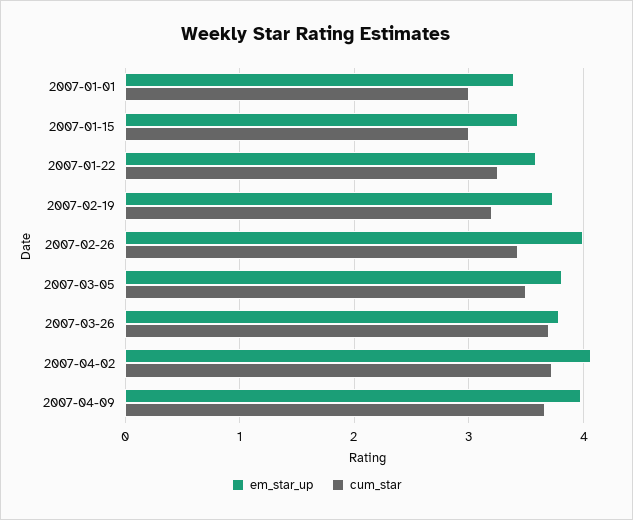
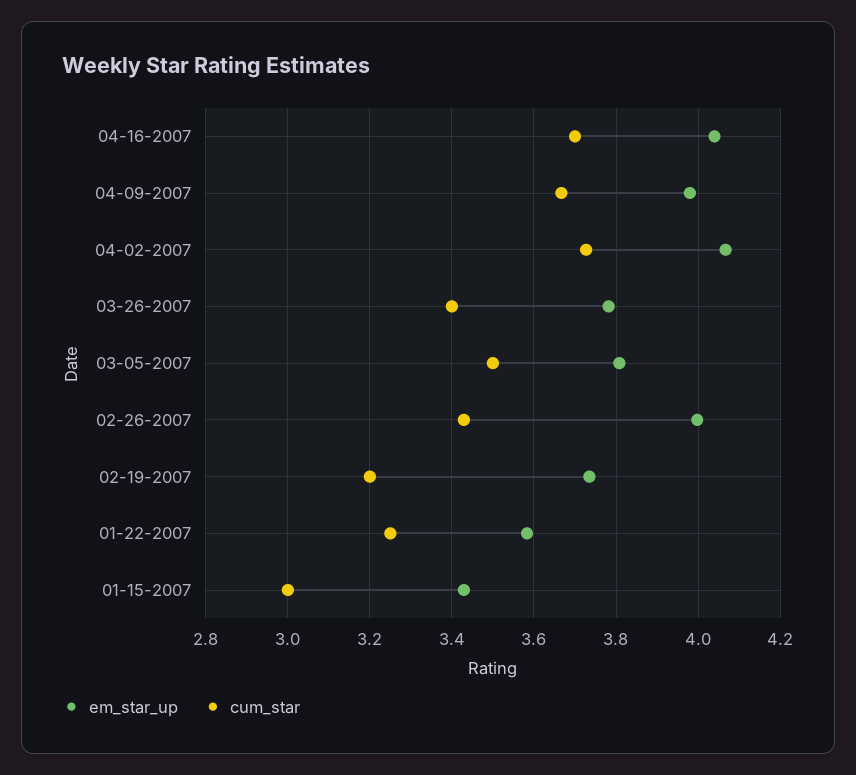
em_star_up, 2007-01-01: 3.4 -> none
cum_star, 2007-01-01: 3 -> none
cum_star, 2007-03-26: 3.7 -> 3.4
em_star_up, 04-16-2007: none -> 4.04
cum_star, 04-16-2007: none -> 3.7

